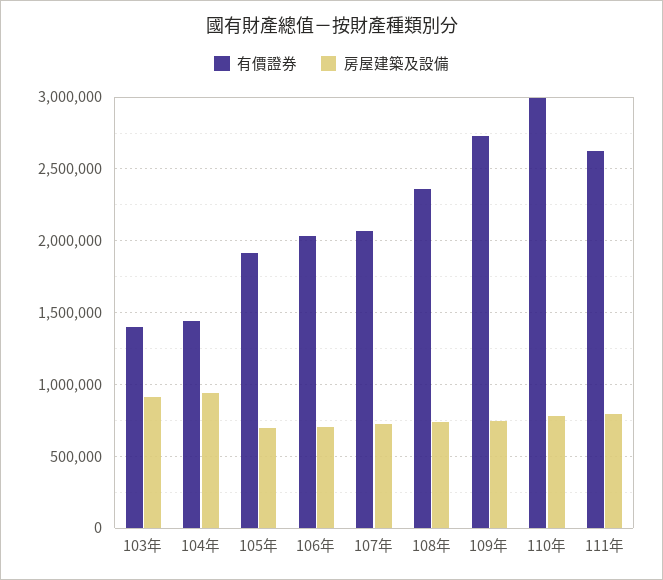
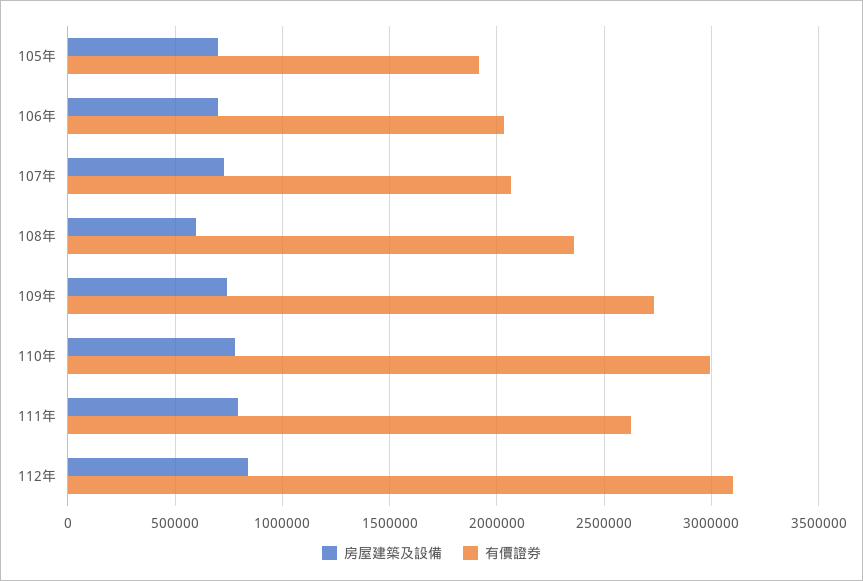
有價證券, 103年: 1400000 -> none
房屋建築及設備, 103年: 900000 -> none
有價證券, 104年: 1450000 -> none
房屋建築及設備, 104年: 950000 -> none
房屋建築及設備, 108年: 750000 -> 600000
房屋建築及設備, 112年: none -> 850000
有價證券, 112年: none -> 3100000

